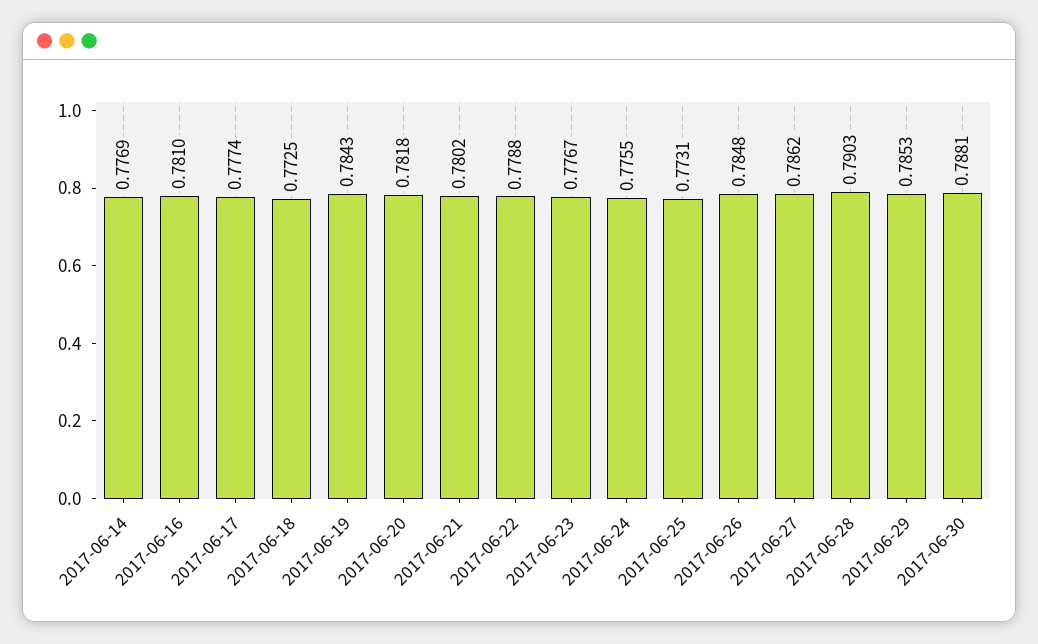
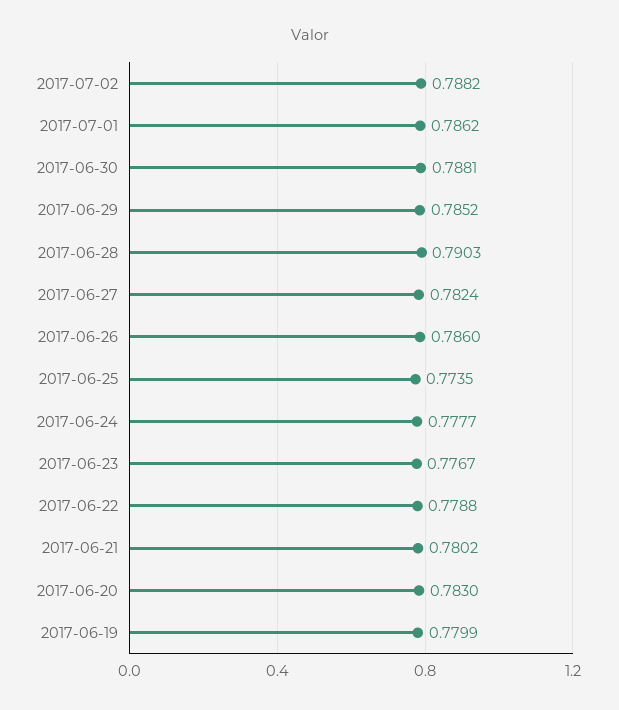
2017-06-14: 0.7769 -> none
2017-06-16: 0.781 -> none
2017-06-17: 0.7774 -> none
2017-06-18: 0.7725 -> none
2017-06-19: 0.7843 -> 0.7799
2017-06-20: 0.7818 -> 0.783
2017-06-24: 0.7755 -> 0.7777
2017-06-25: 0.7731 -> 0.7735
2017-06-26: 0.7848 -> 0.786
2017-06-27: 0.7862 -> 0.7824
2017-06-29: 0.7853 -> 0.7852
2017-07-02: none -> 0.7882
2017-07-01: none -> 0.7862

